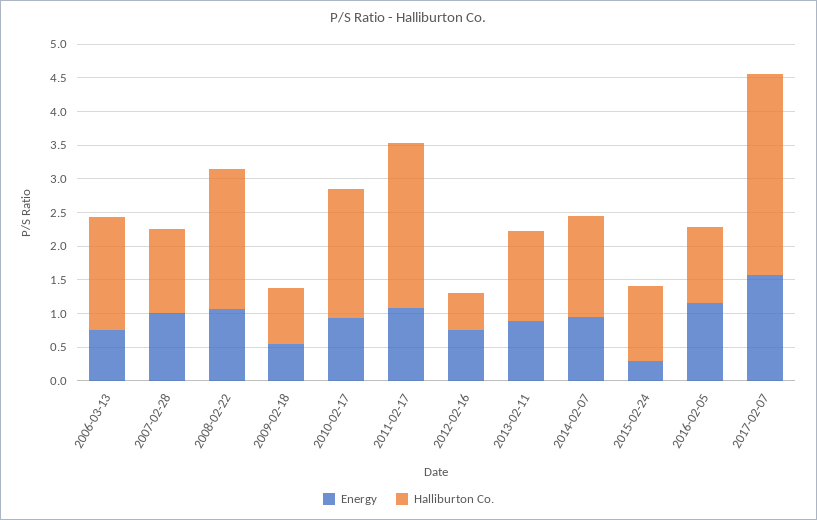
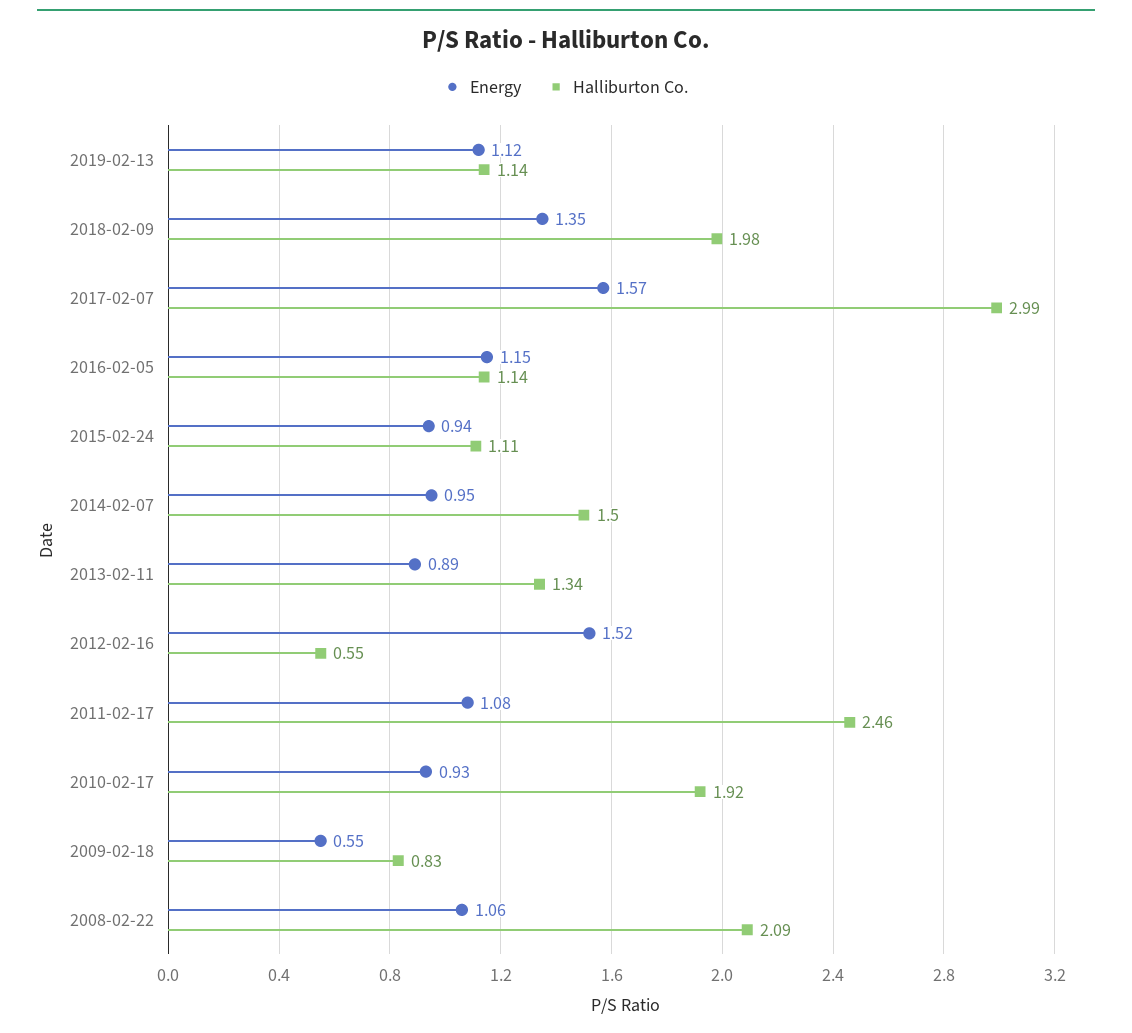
Energy, 2006-03-13: 0.75 -> none
Halliburton Co., 2006-03-13: 1.75 -> none
Energy, 2007-02-28: 1 -> none
Halliburton Co., 2007-02-28: 1.25 -> none
Energy, 2012-02-16: 0.75 -> 1.52
Energy, 2015-02-24: 0.25 -> 0.94
Energy, 2019-02-13: none -> 1.12
Halliburton Co., 2019-02-13: none -> 1.14
Energy, 2018-02-09: none -> 1.35
Halliburton Co., 2018-02-09: none -> 1.98

